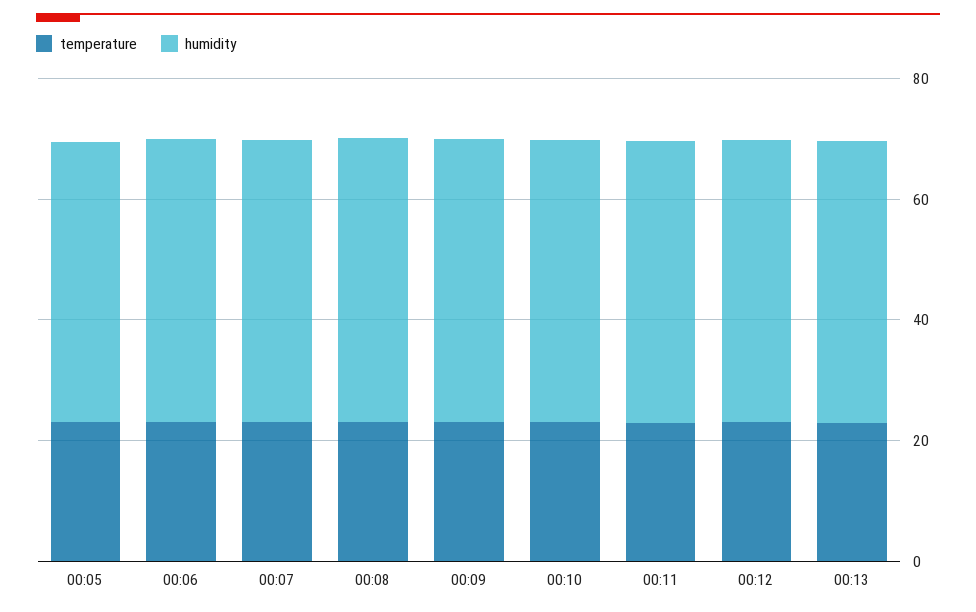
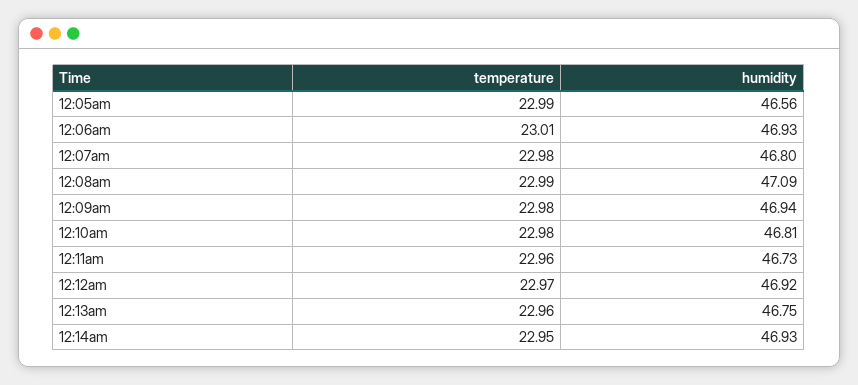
temperature, 12:14am: none -> 22.95
humidity, 12:14am: none -> 46.93

